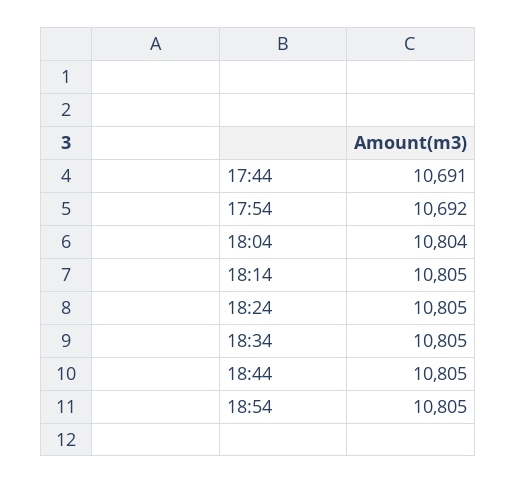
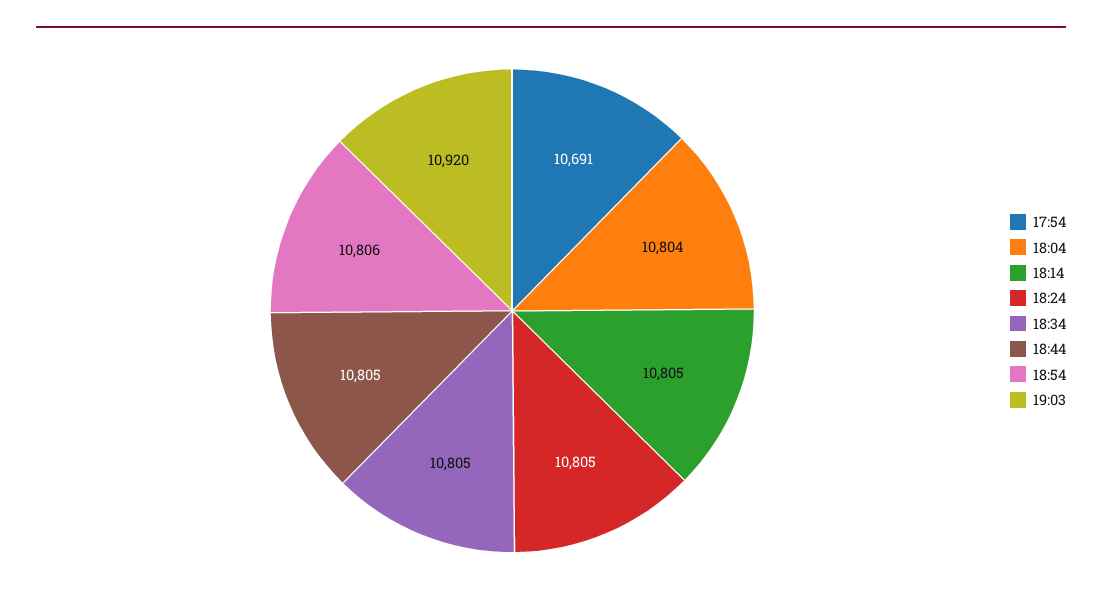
17:44: 10691 -> none
17:54: 10692 -> 10691
18:54: 10805 -> 10806
19:03: none -> 10920

